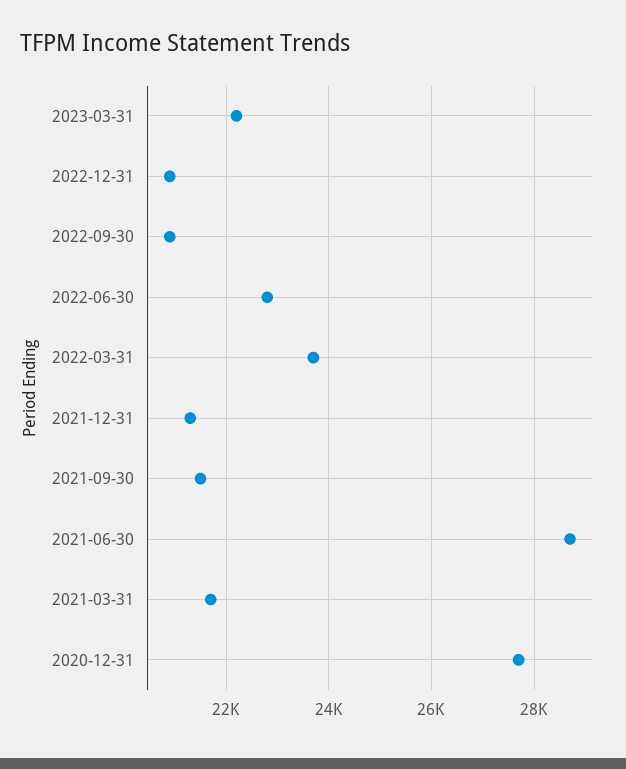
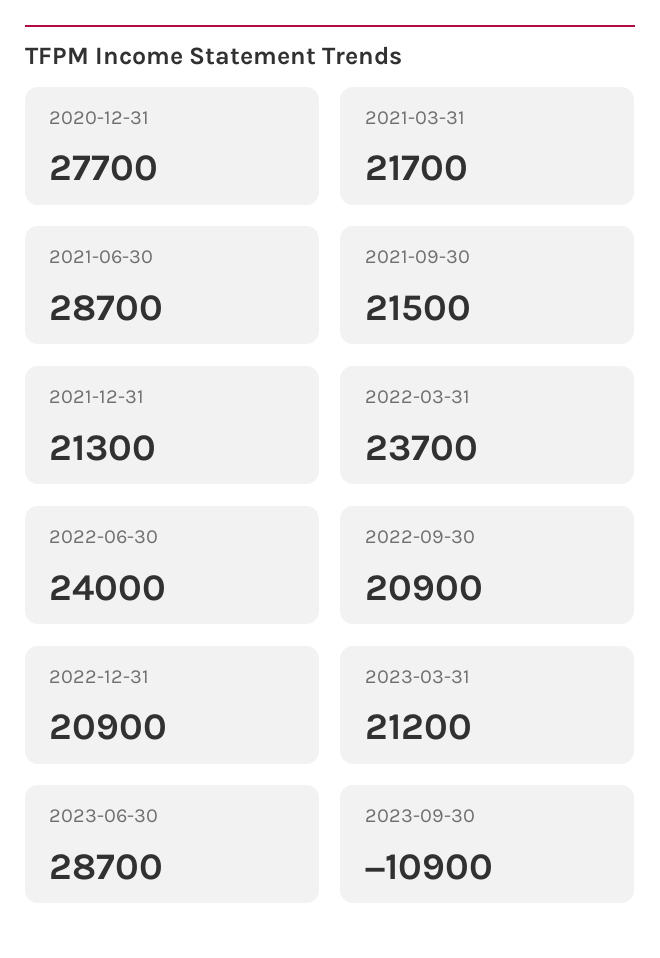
2023-03-31: 22200 -> 21200
2022-06-30: 22800 -> 24000
2023-06-30: none -> 28700
2023-09-30: none -> -10900

